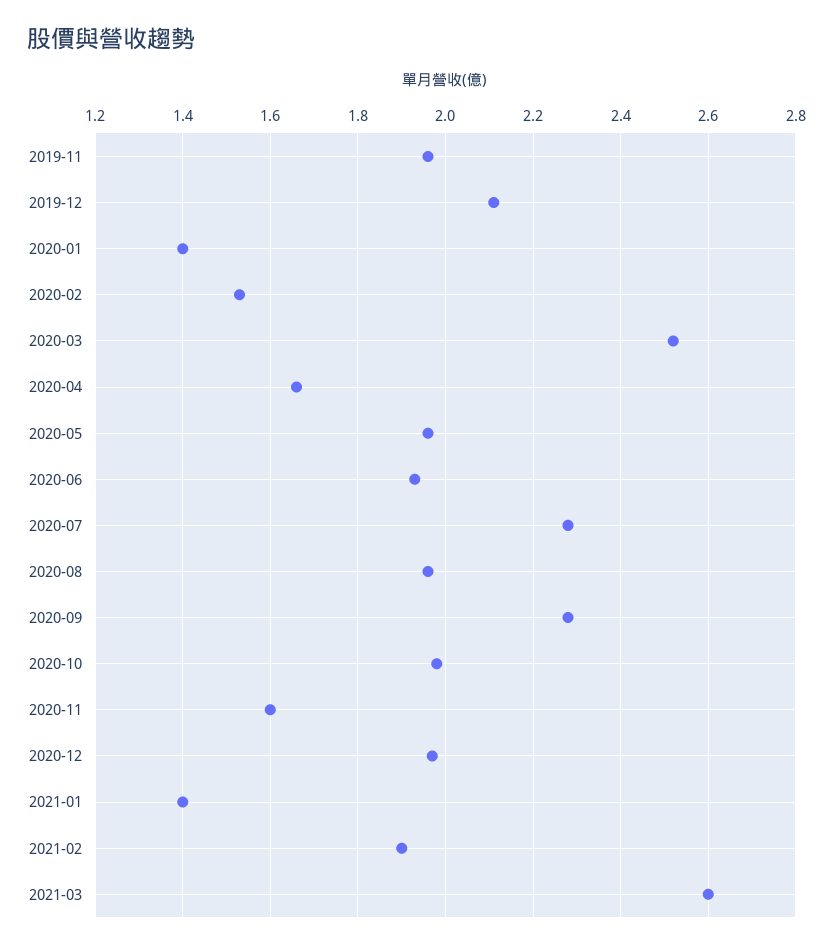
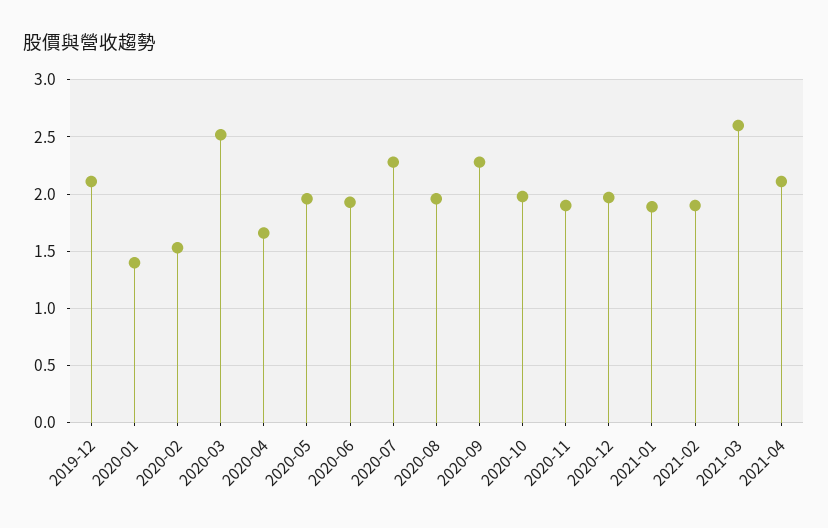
2019-11: 1.95 -> none
2020-11: 1.6 -> 1.9
2021-01: 1.4 -> 1.9
2021-04: none -> 2.1

